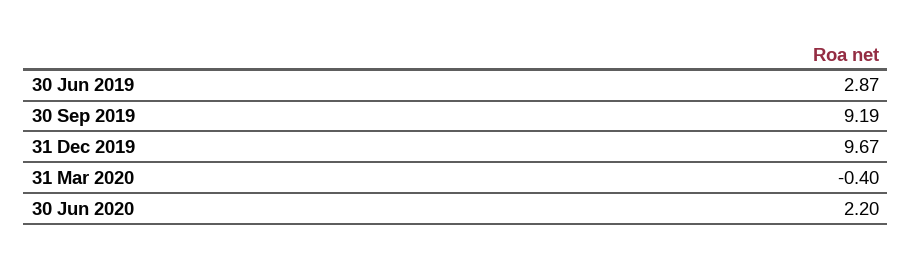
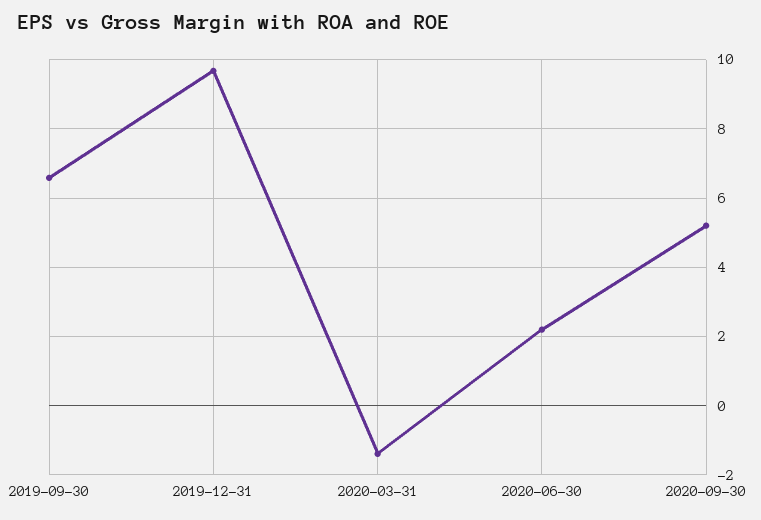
30 Jun 2019: 2.87 -> none
30 Sep 2019: 9.19 -> 6.6
31 Mar 2020: -0.4 -> -1.4
2020-09-30: none -> 5.2

